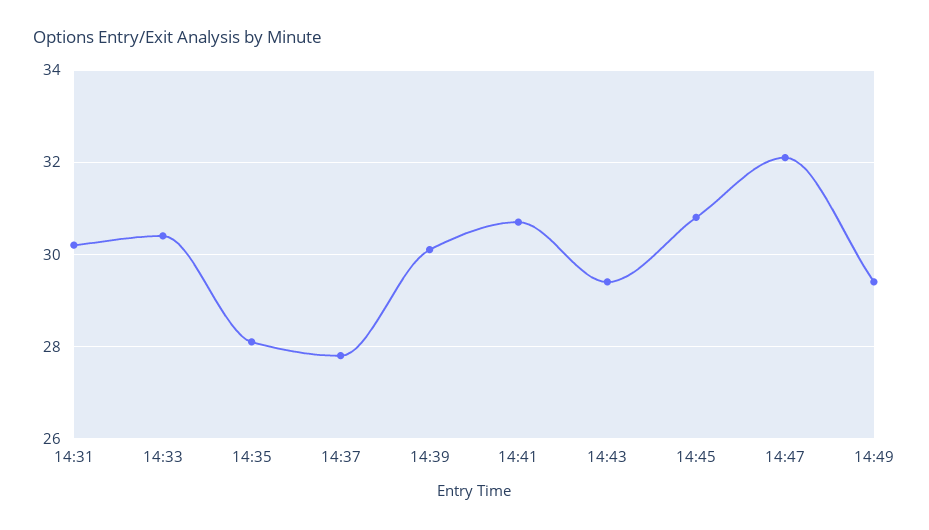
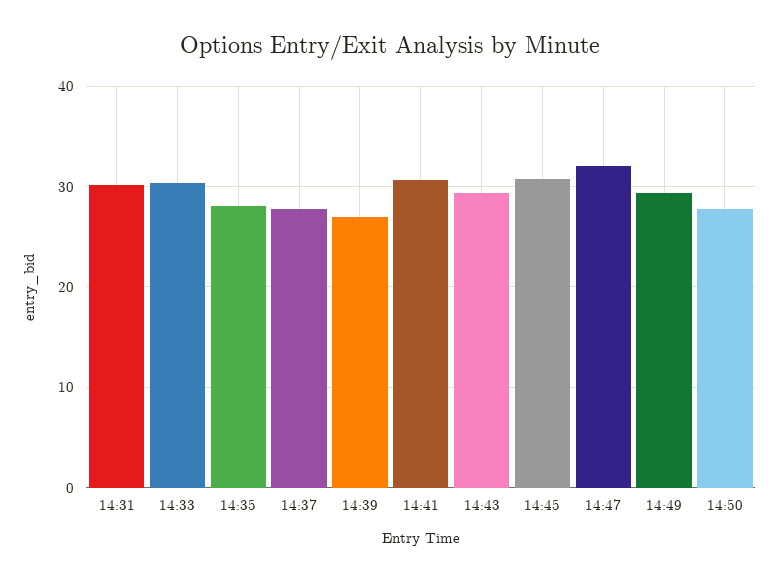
14:39: 30 -> 27
14:50: none -> 28

